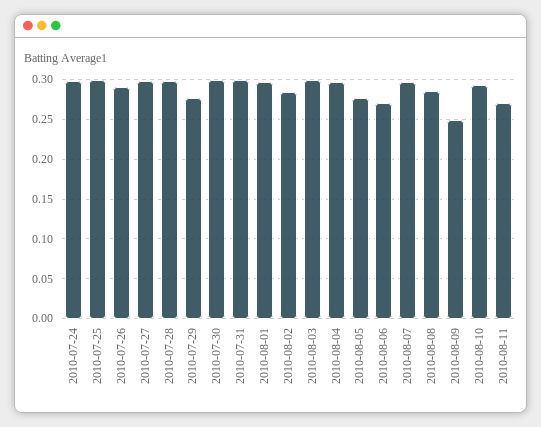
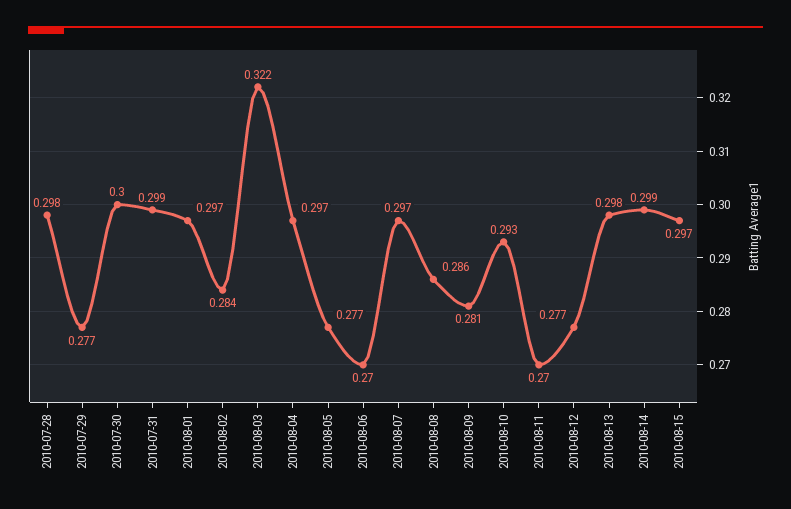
2010-07-24: 0.3 -> none
2010-07-25: 0.3 -> none
2010-07-26: 0.29 -> none
2010-07-27: 0.3 -> none
2010-08-03: 0.3 -> 0.322
2010-08-09: 0.25 -> 0.281
2010-08-12: none -> 0.277
2010-08-13: none -> 0.298
2010-08-14: none -> 0.299
2010-08-15: none -> 0.297

